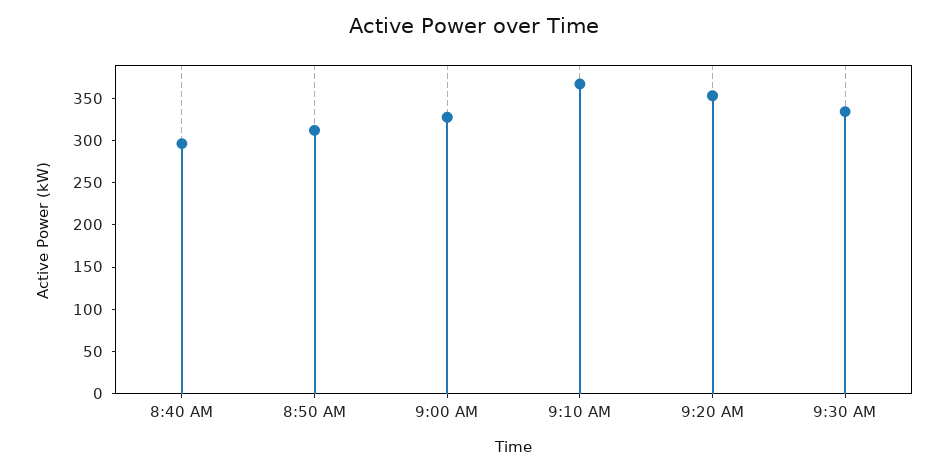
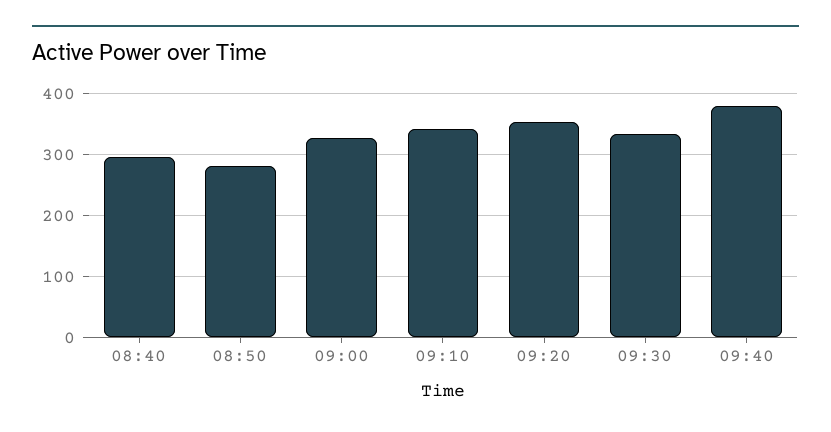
8:50 AM: 310 -> 280
9:10 AM: 370 -> 340
09:40: none -> 380

